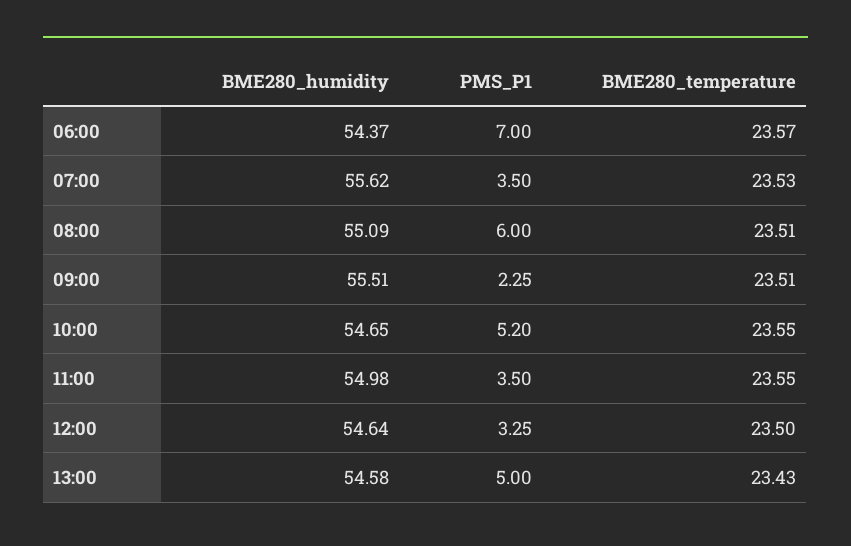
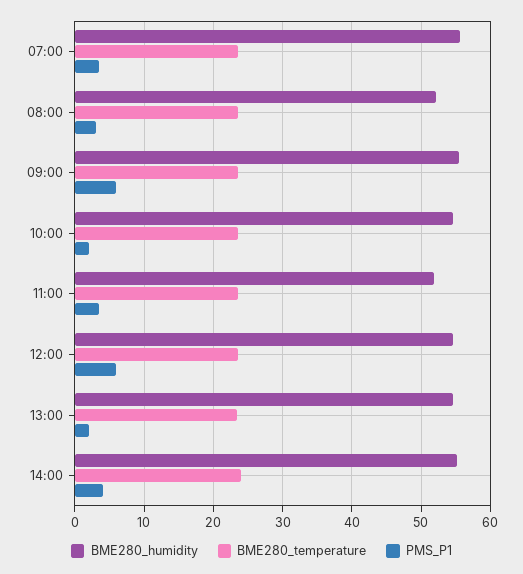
BME280_humidity, 06:00: 54.37 -> none
PMS_P1, 06:00: 7 -> none
BME280_temperature, 06:00: 23.57 -> none
BME280_humidity, 08:00: 55.09 -> 52
PMS_P1, 08:00: 6 -> 3
PMS_P1, 09:00: 2.25 -> 6
PMS_P1, 10:00: 5.2 -> 2
BME280_humidity, 11:00: 54.98 -> 52
PMS_P1, 12:00: 3.25 -> 6
PMS_P1, 13:00: 5 -> 2
BME280_humidity, 14:00: none -> 55
BME280_temperature, 14:00: none -> 24
PMS_P1, 14:00: none -> 4

